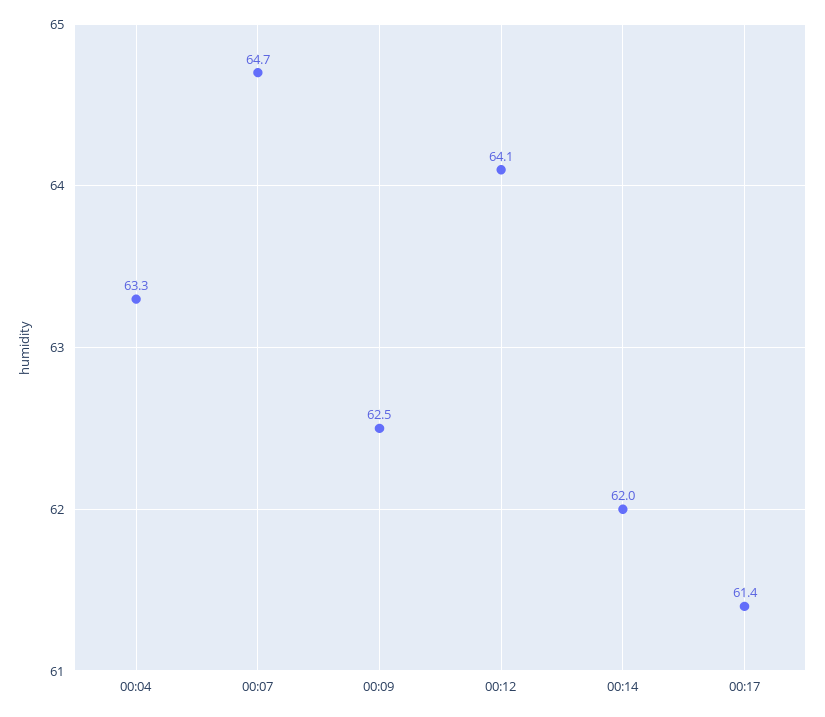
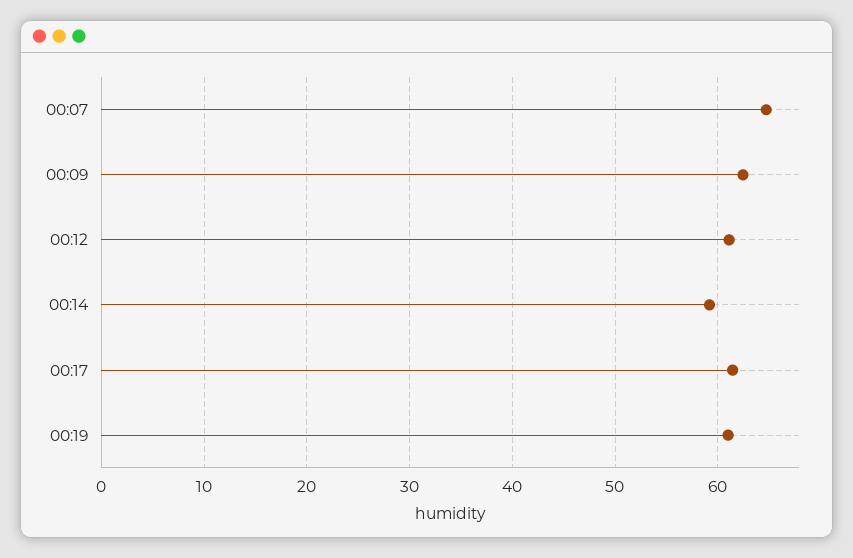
00:04: 63.3 -> none
00:12: 64.1 -> 61
00:14: 62 -> 59
00:19: none -> 61

